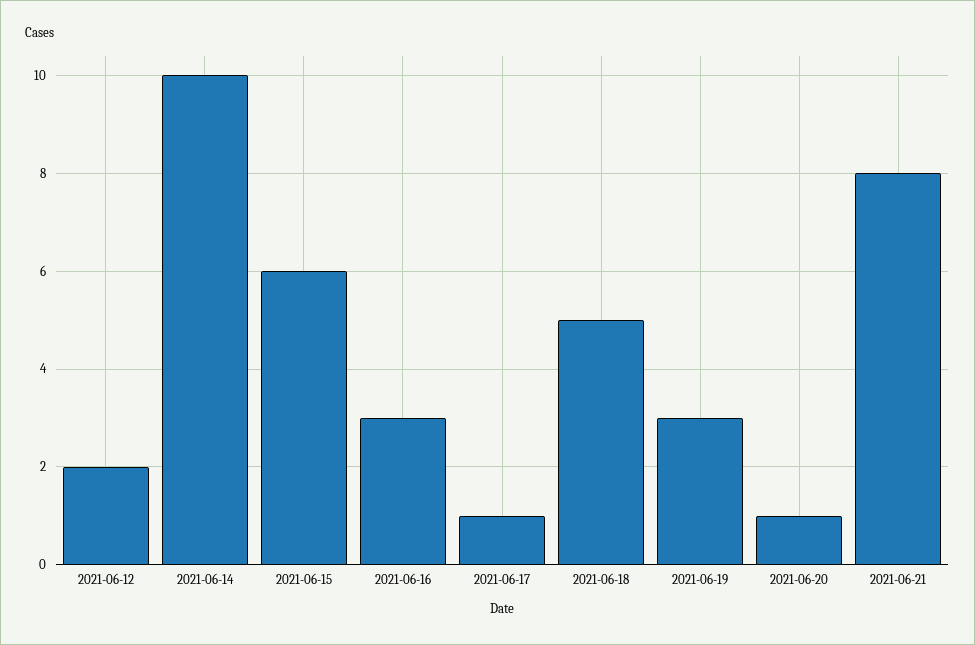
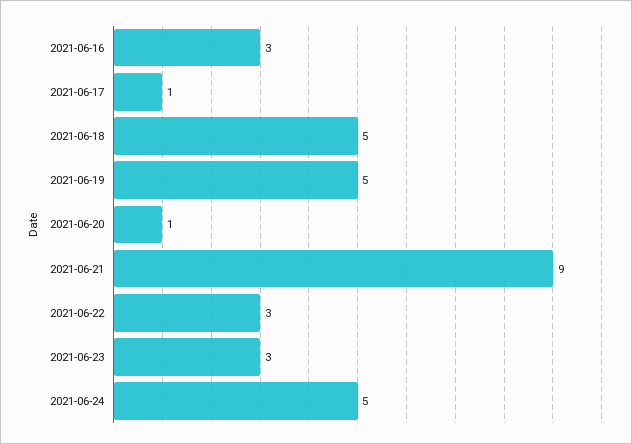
2021-06-12: 2 -> none
2021-06-14: 10 -> none
2021-06-15: 6 -> none
2021-06-19: 3 -> 5
2021-06-21: 8 -> 9
2021-06-22: none -> 3
2021-06-23: none -> 3
2021-06-24: none -> 5

